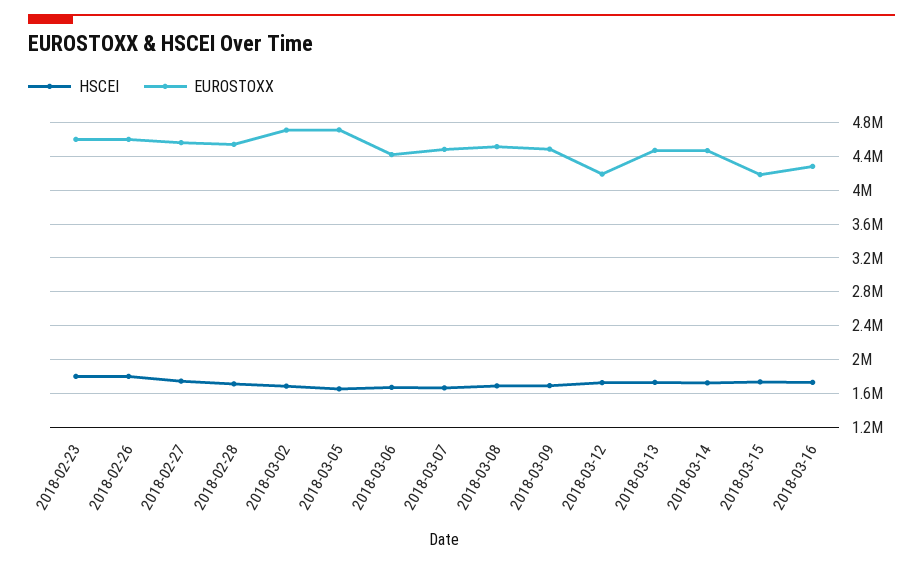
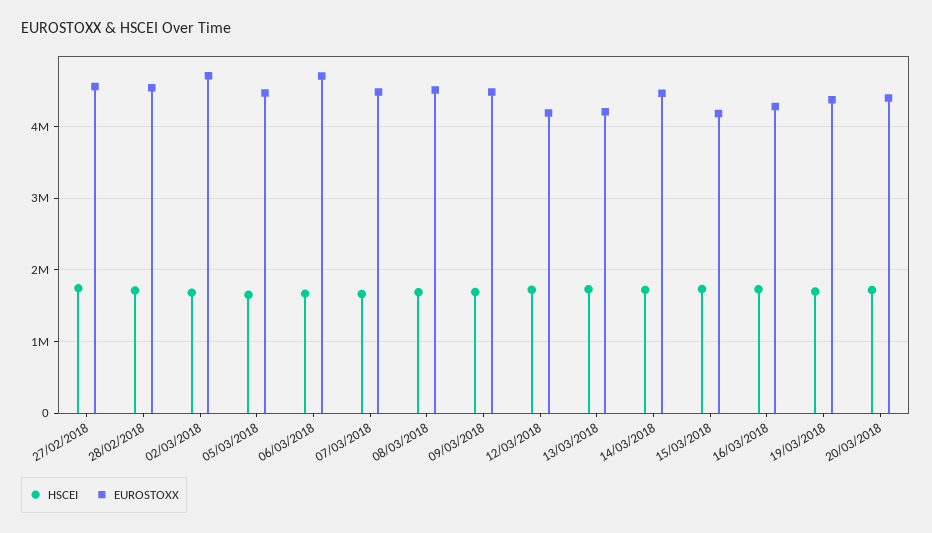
HSCEI, 2018-02-23: 1800000 -> none
EUROSTOXX, 2018-02-23: 4600000 -> none
HSCEI, 2018-02-26: 1800000 -> none
EUROSTOXX, 2018-02-26: 4600000 -> none
EUROSTOXX, 2018-03-05: 4700000 -> 4500000
EUROSTOXX, 2018-03-06: 4400000 -> 4700000
EUROSTOXX, 2018-03-13: 4500000 -> 4200000
HSCEI, 19/03/2018: none -> 1700000
EUROSTOXX, 19/03/2018: none -> 4400000
HSCEI, 20/03/2018: none -> 1700000
EUROSTOXX, 20/03/2018: none -> 4400000

